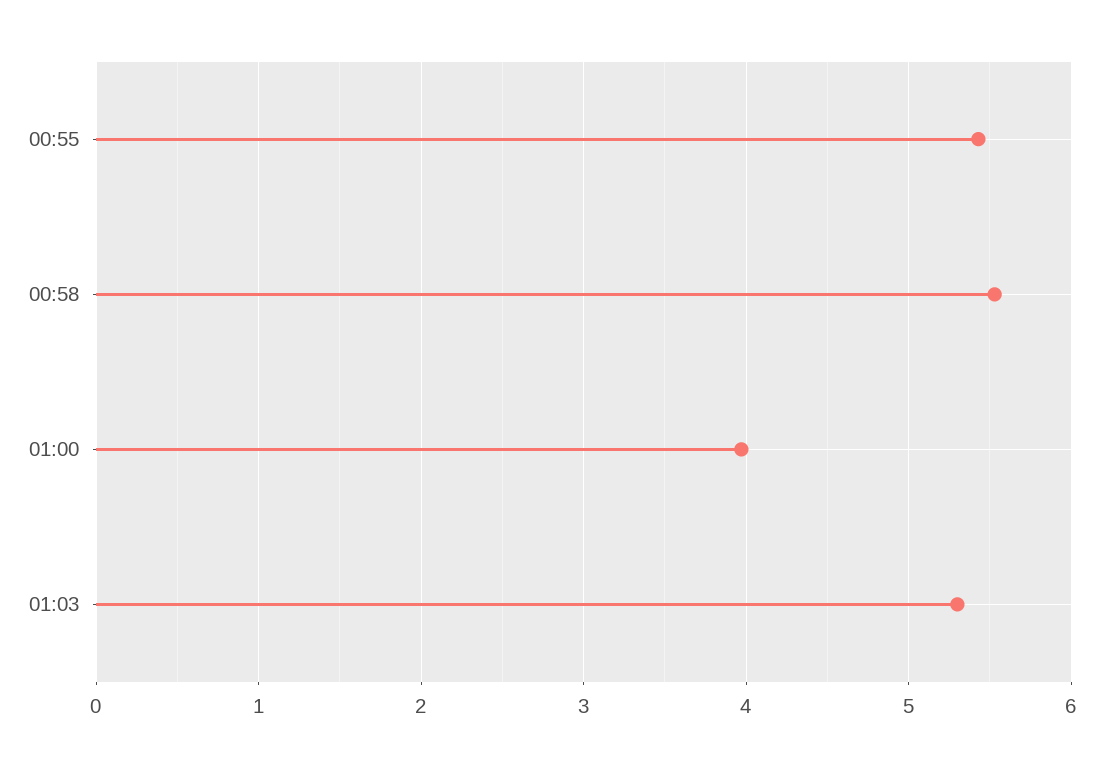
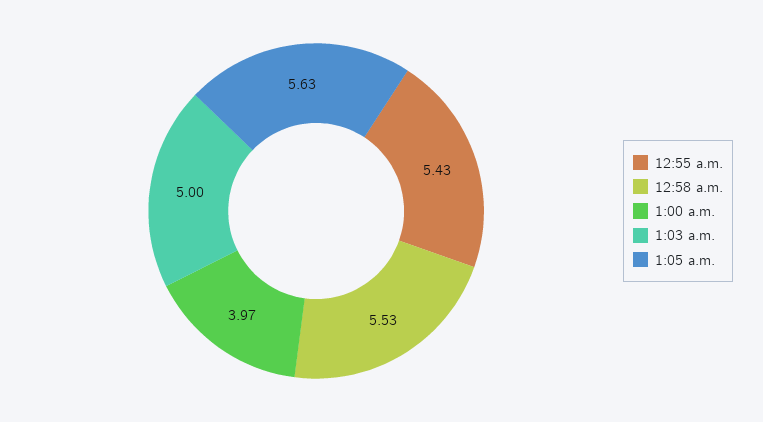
01:03: 5.3 -> 5
1:05 a.m.: none -> 5.63

